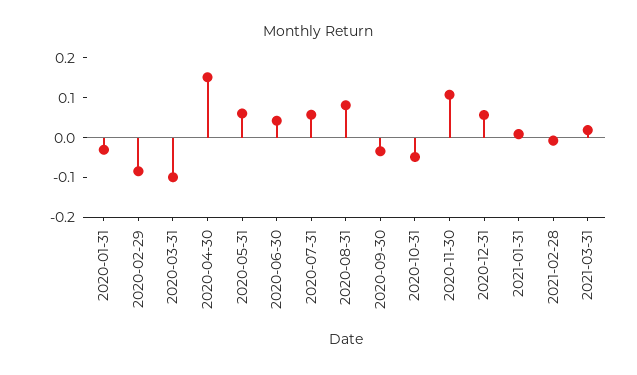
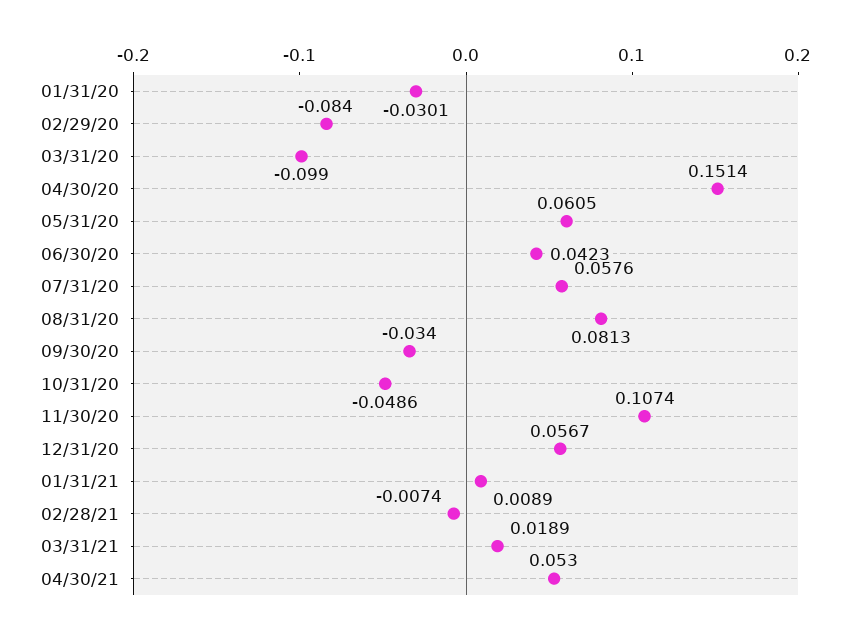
04/30/21: none -> 0.053

